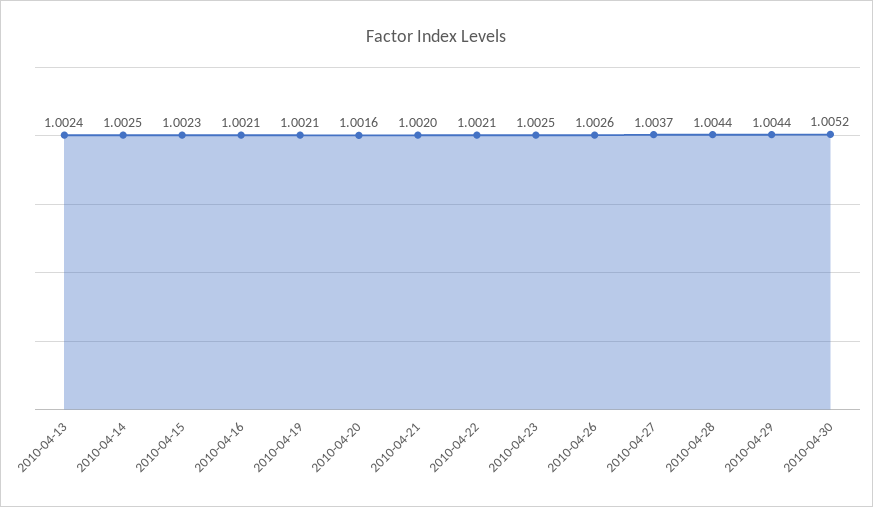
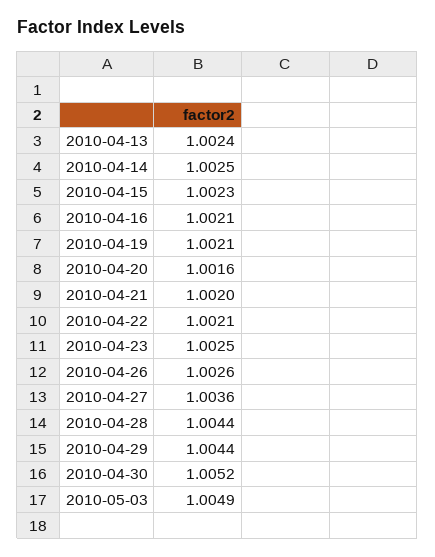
2010-04-27: 1.0037 -> 1.0036
2010-05-03: none -> 1.0049

